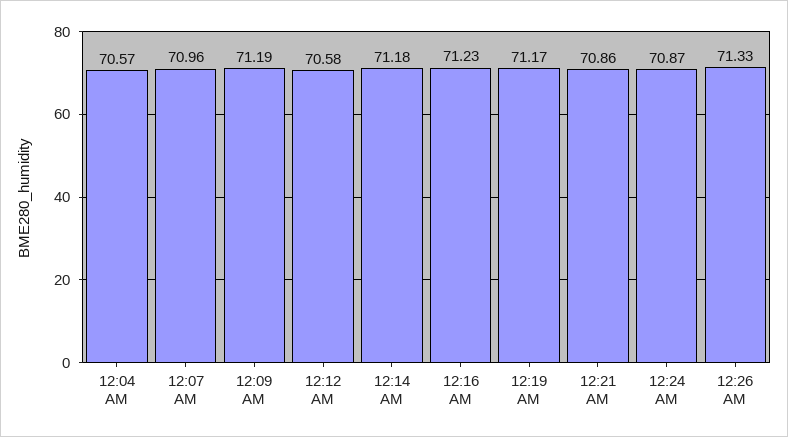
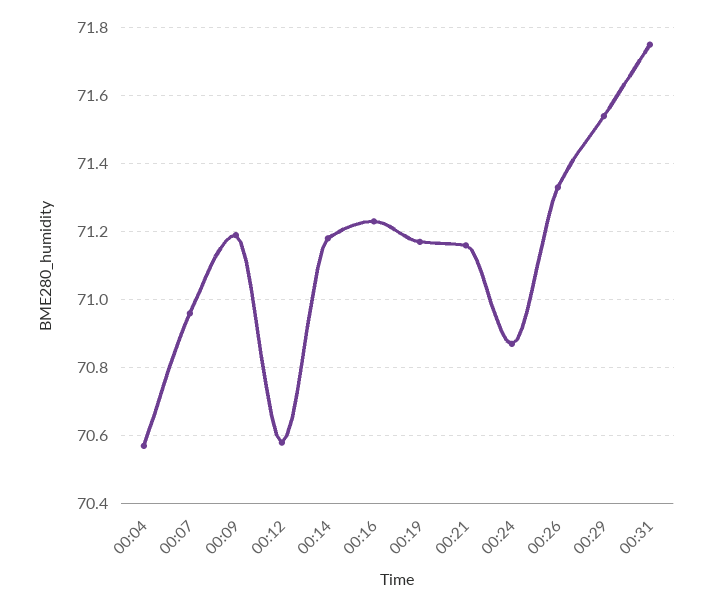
12:21 AM: 70.86 -> 71.15
00:29: none -> 71.55
00:31: none -> 71.75

